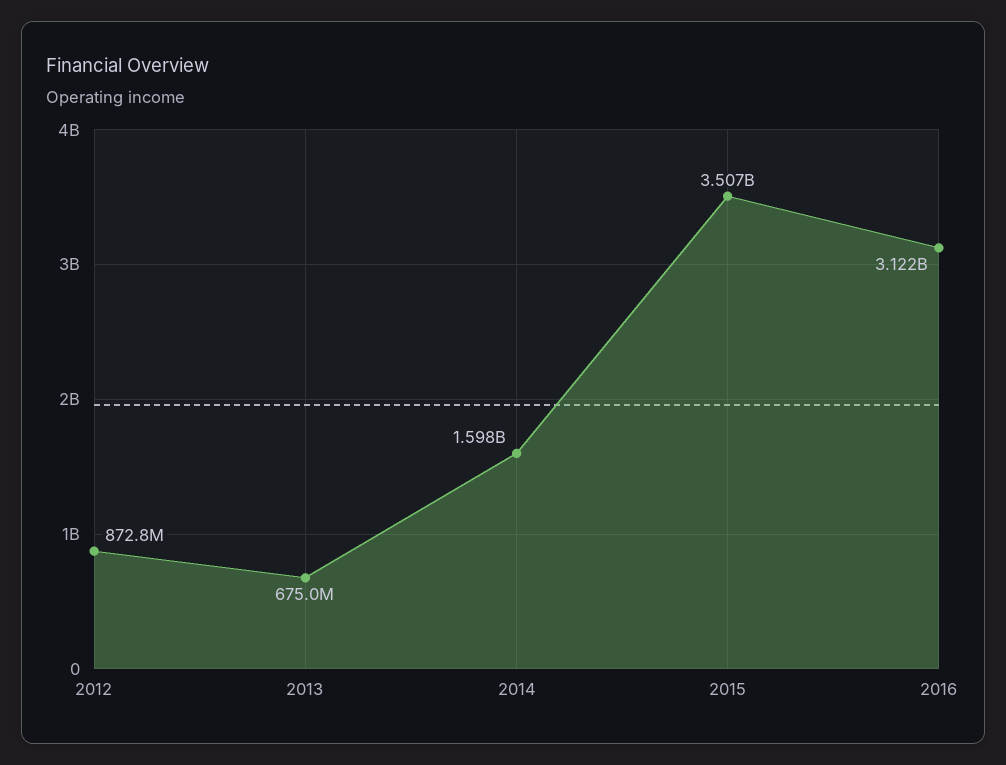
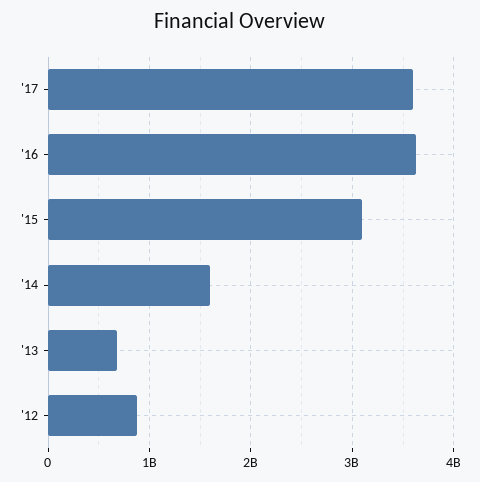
2015: 3507000000 -> 3100000000
2016: 3122000000 -> 3600000000
'17: none -> 3600000000

